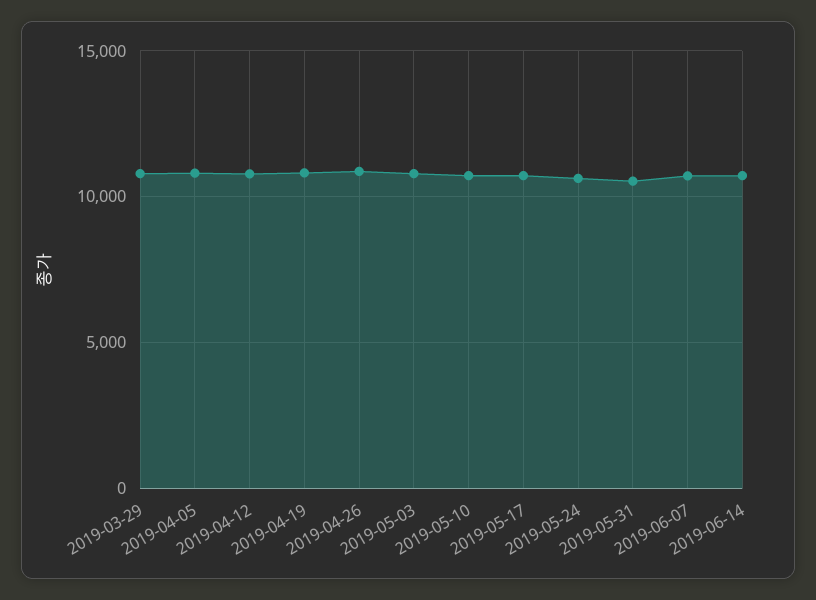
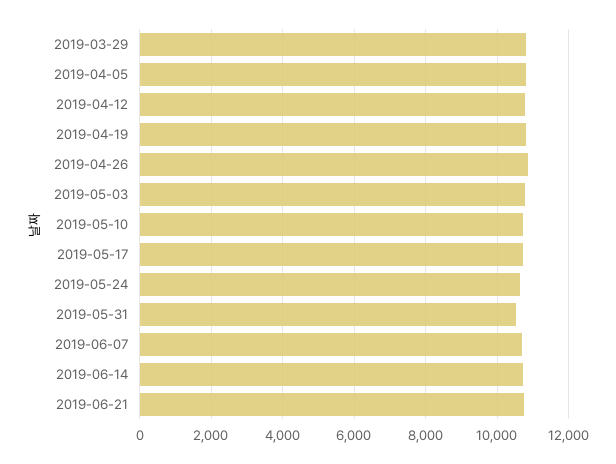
2019-06-21: none -> 10800

